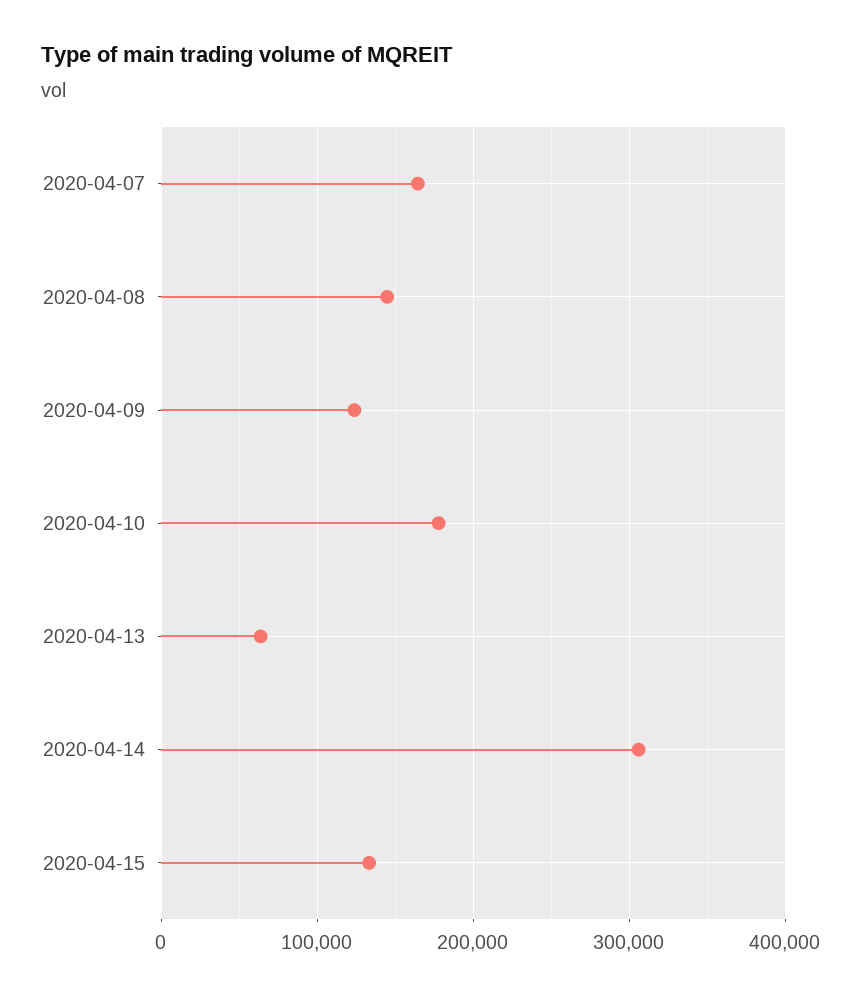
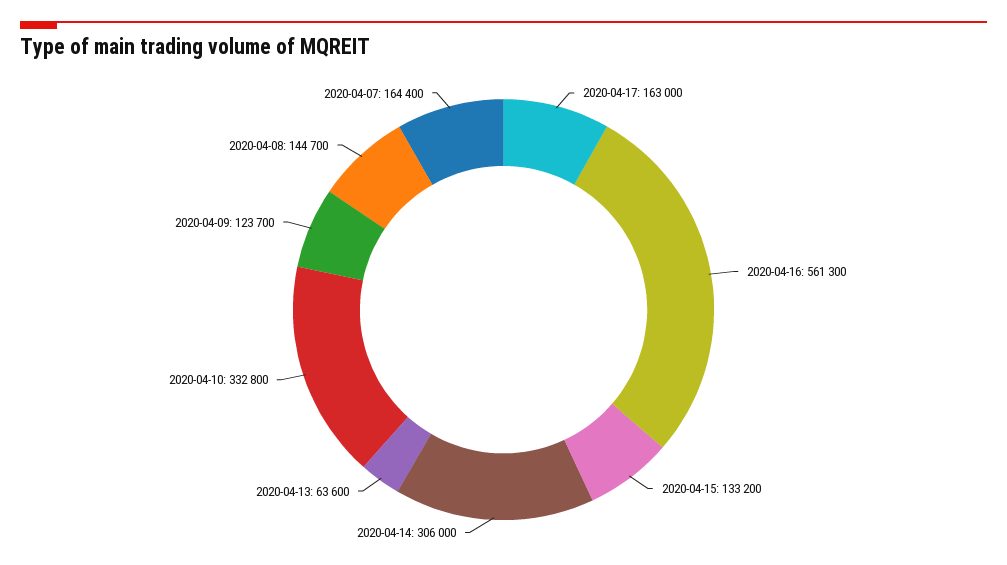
2020-04-10: 180000 -> 332800
2020-04-17: none -> 163000
2020-04-16: none -> 561300

